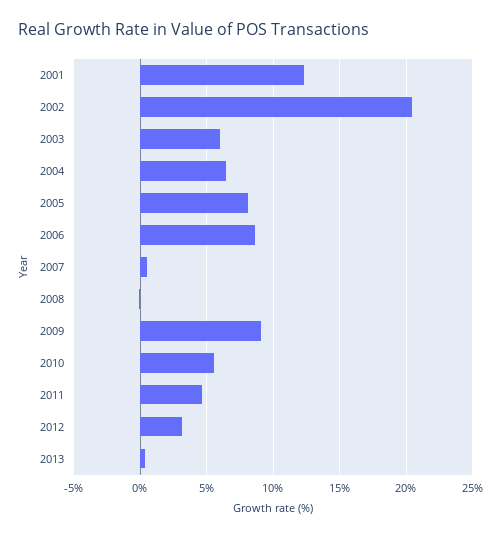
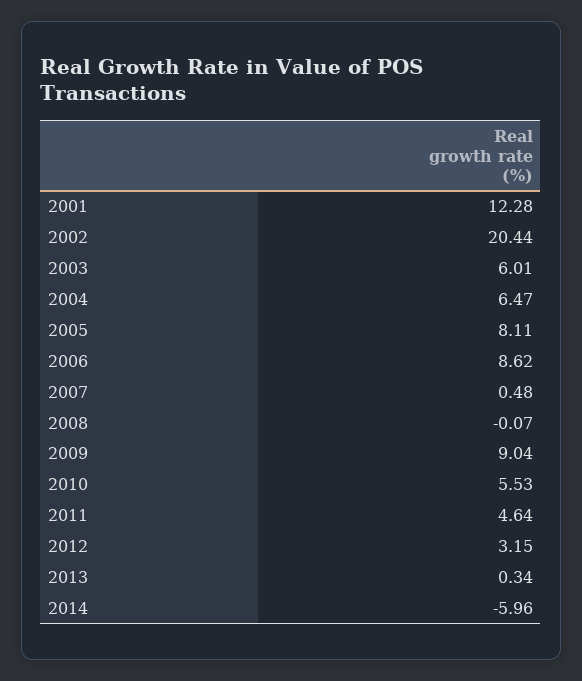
2014: none -> -5.96

